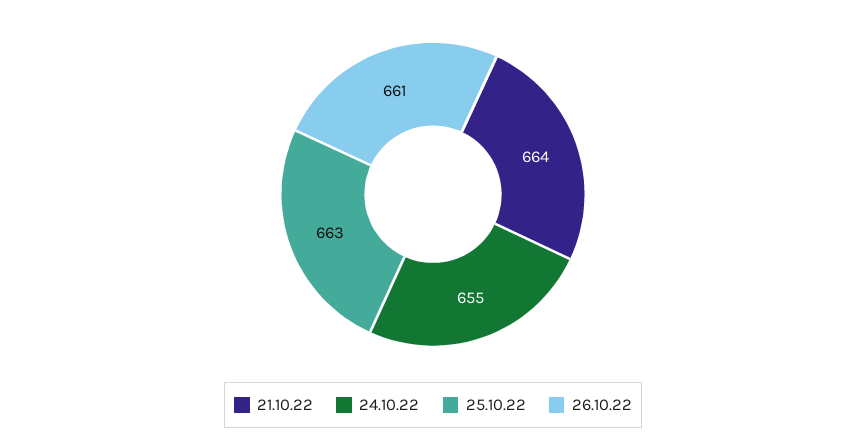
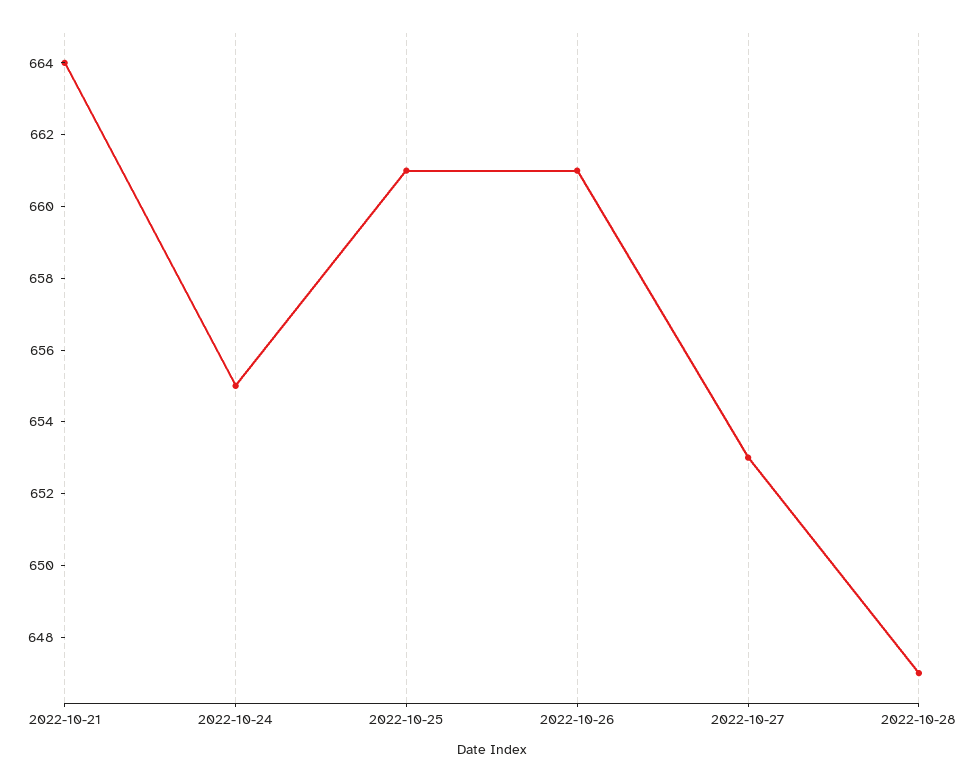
25.10.22: 663 -> 661
2022-10-27: none -> 653
2022-10-28: none -> 647

